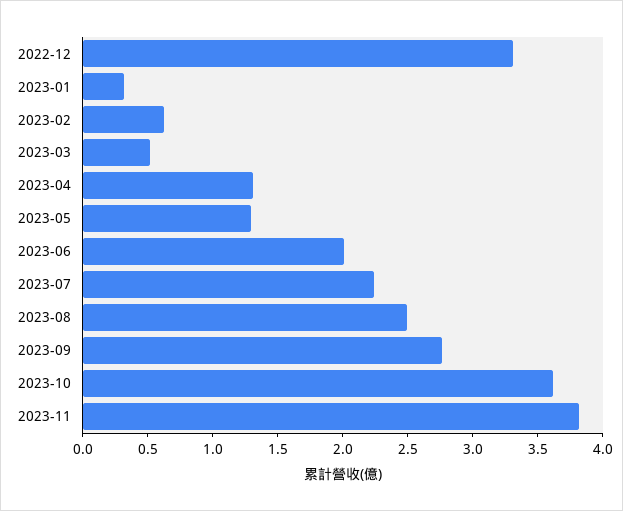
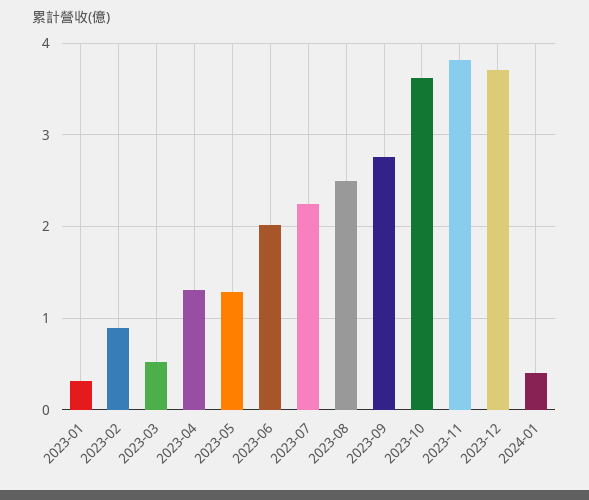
2022-12: 3.3 -> none
2023-02: 0.6 -> 0.9
2023-12: none -> 3.7
2024-01: none -> 0.4

